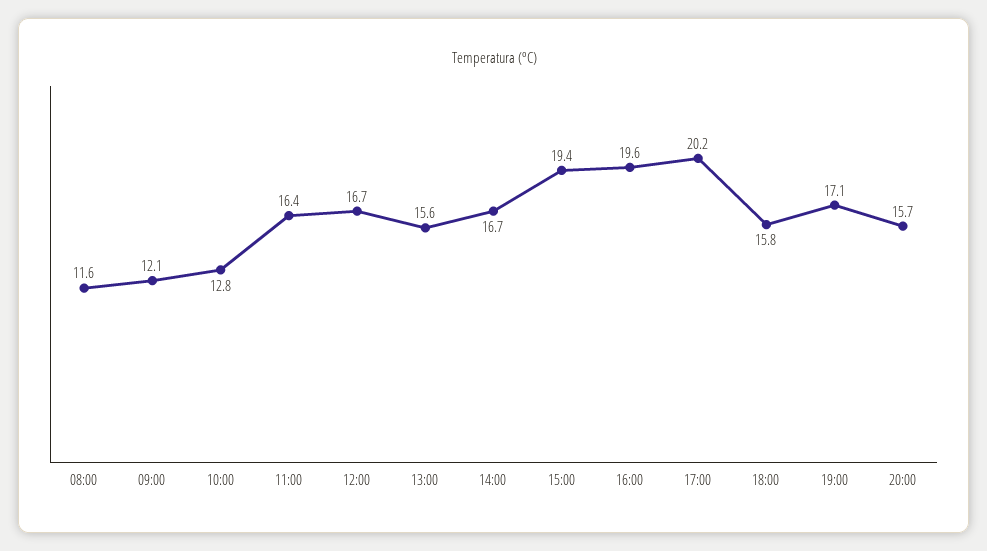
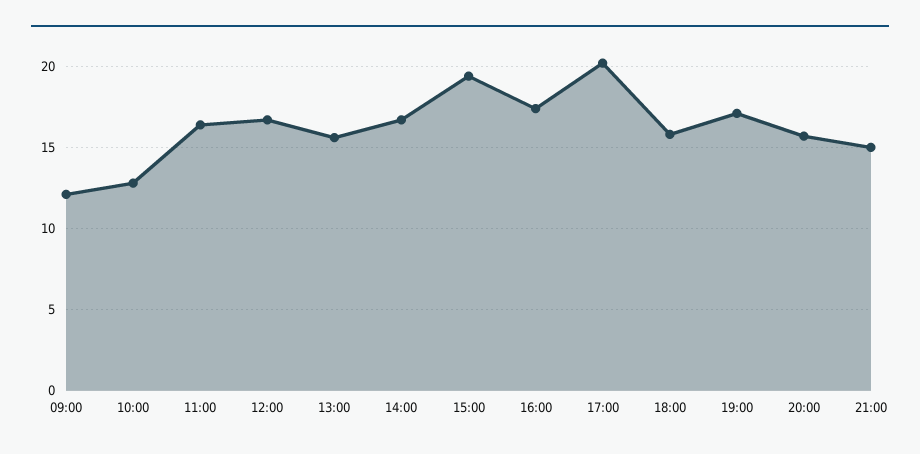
08:00: 11.6 -> none
16:00: 19.6 -> 17.5
21:00: none -> 15

